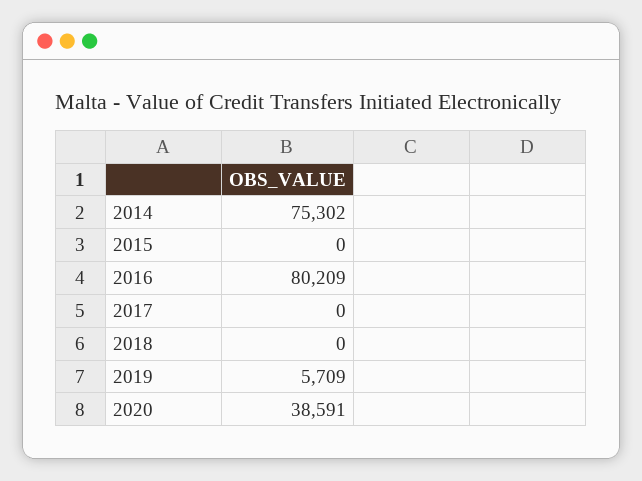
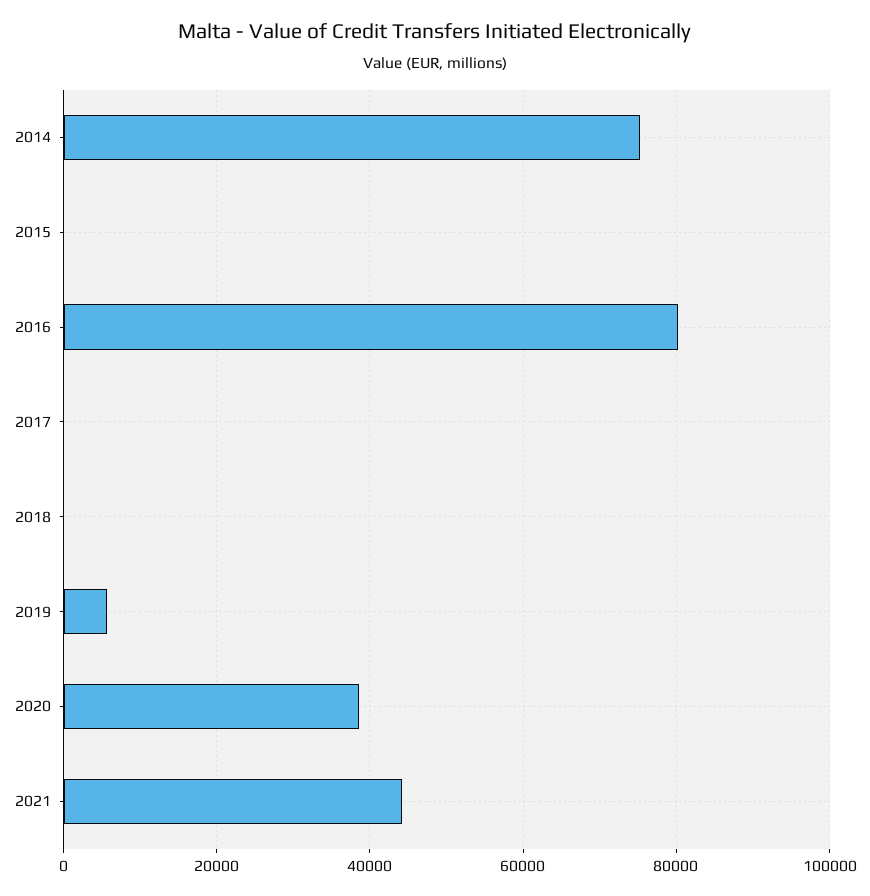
2021: none -> 44000

